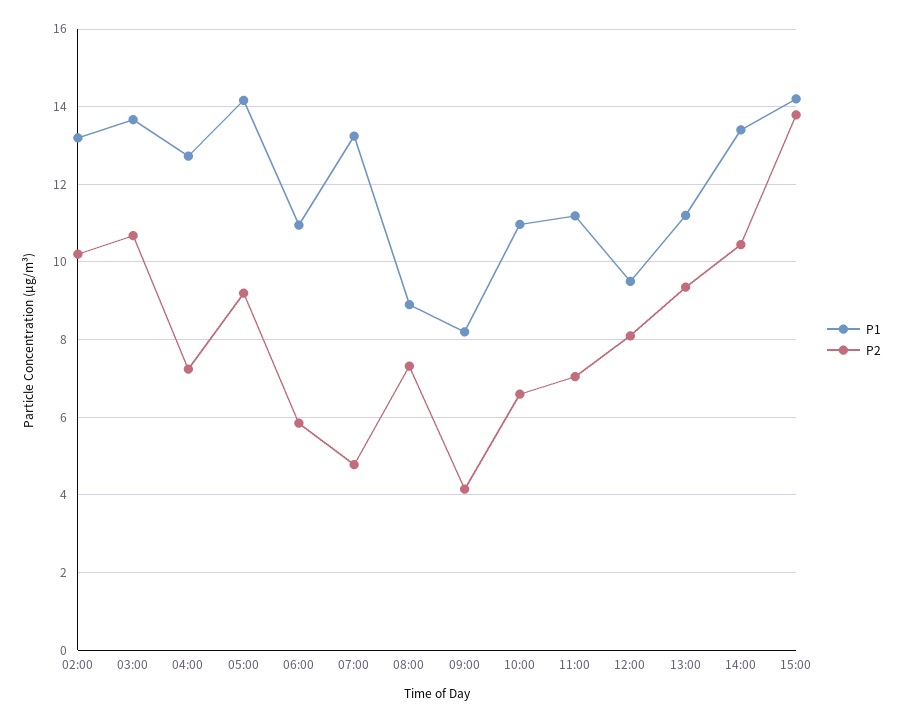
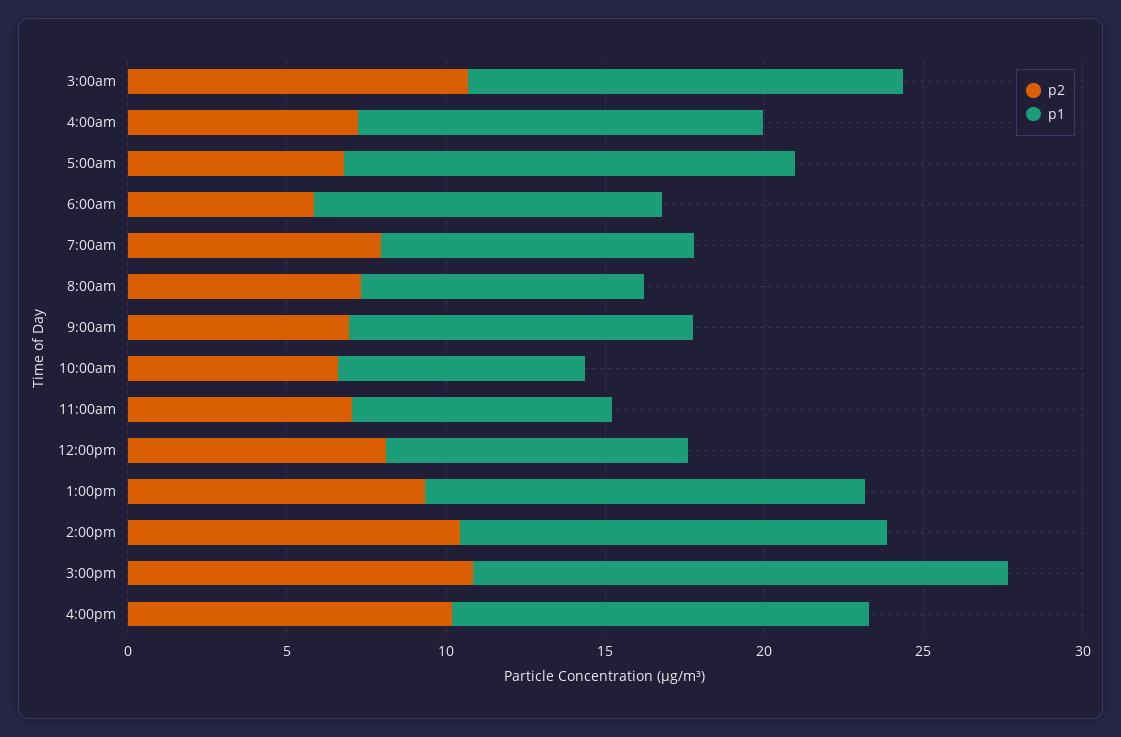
P1, 02:00: 13.2 -> none
P2, 02:00: 10.2 -> none
P2, 05:00: 9.2 -> 7
P1, 07:00: 13.2 -> 10
P2, 07:00: 4.8 -> 8
P1, 09:00: 8.2 -> 11
P2, 09:00: 4.2 -> 7
P1, 10:00: 11 -> 8
P1, 11:00: 11.2 -> 8
P1, 13:00: 11.2 -> 14
P1, 15:00: 14.2 -> 17
P2, 15:00: 13.8 -> 11
P2, 4:00pm: none -> 10
P1, 4:00pm: none -> 13

